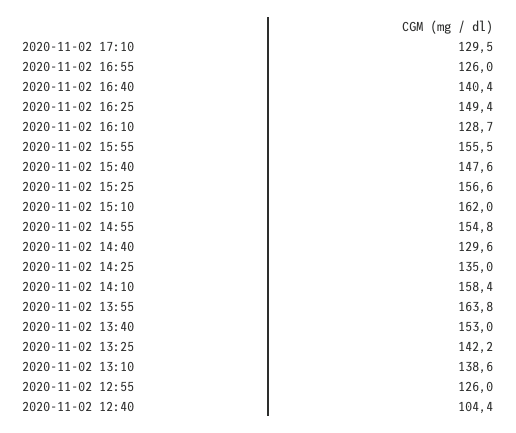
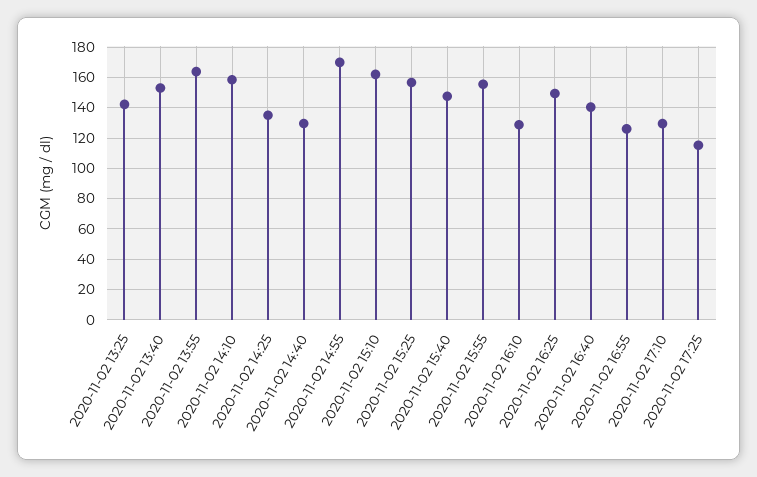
2020-11-02 14:55: 154.8 -> 170
2020-11-02 13:10: 138.6 -> none
2020-11-02 12:55: 126 -> none
2020-11-02 12:40: 104.4 -> none
2020-11-02 17:25: none -> 115

